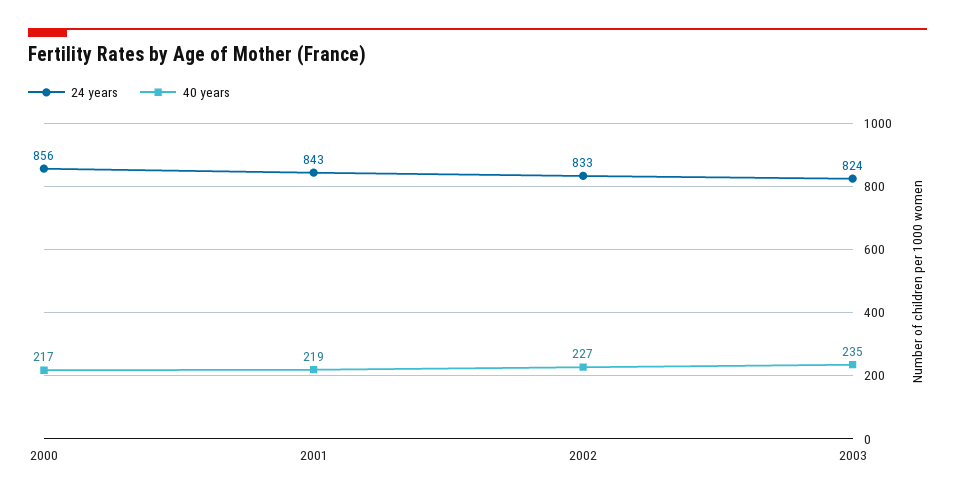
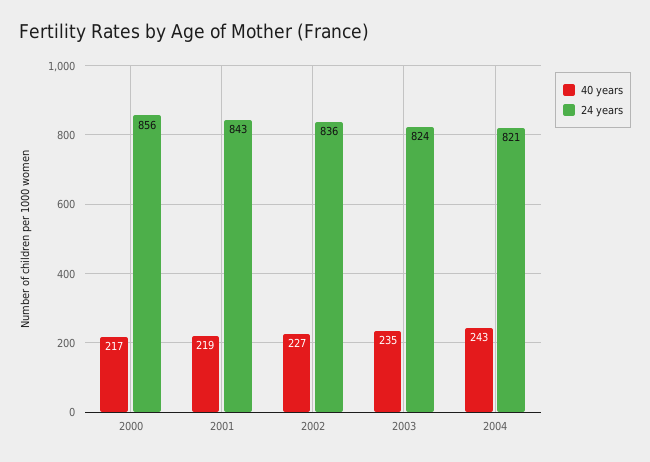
24 years, 2002: 833 -> 836
40 years, 2004: none -> 243
24 years, 2004: none -> 821

